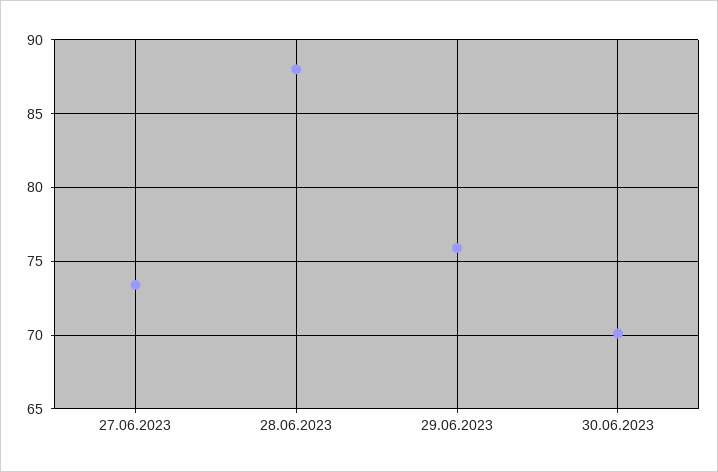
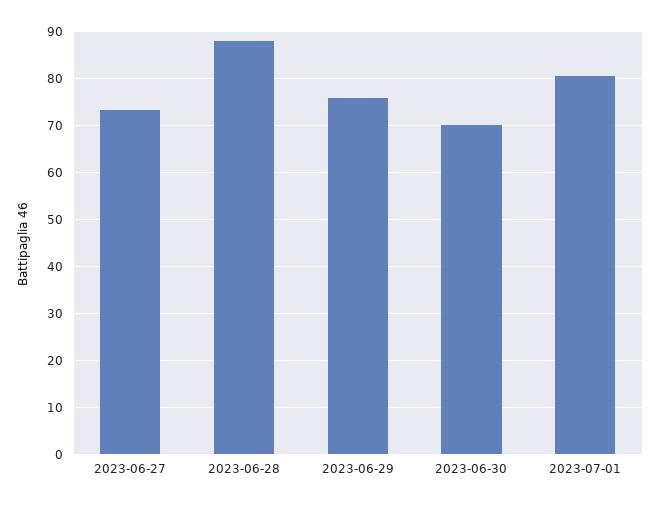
2023-07-01: none -> 80

